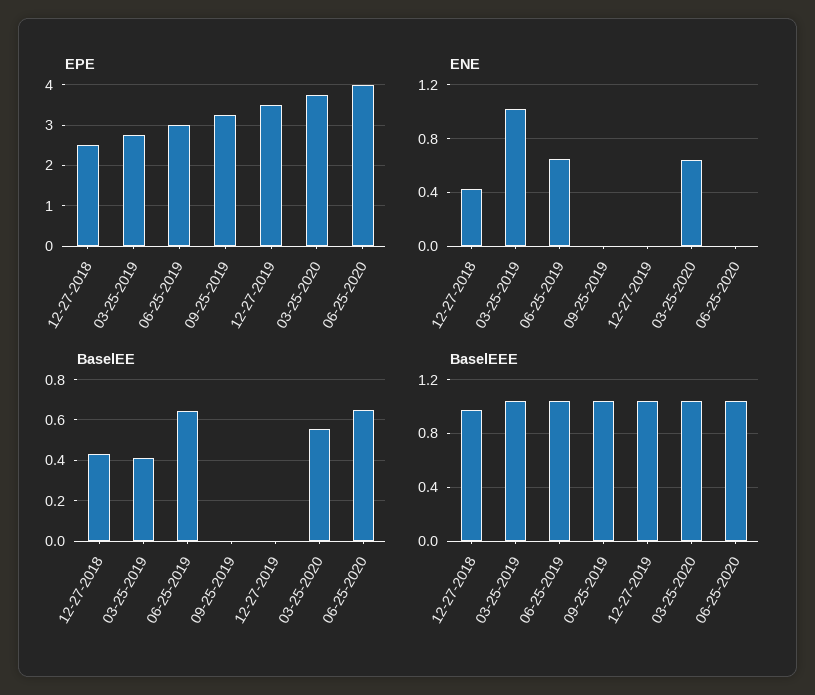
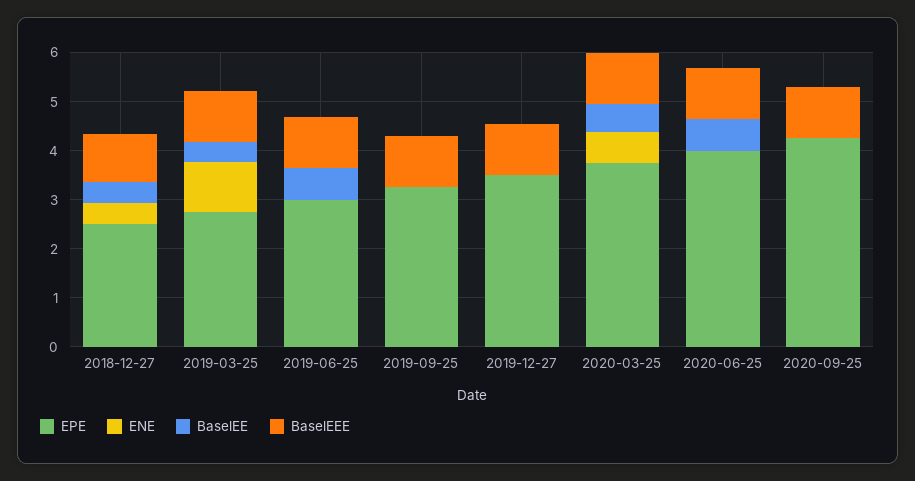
ENE, 06-25-2019: 0.65 -> 0
EPE, 2020-09-25: none -> 4.2
ENE, 2020-09-25: none -> 0
BaselEE, 2020-09-25: none -> 0
BaselEEE, 2020-09-25: none -> 1

